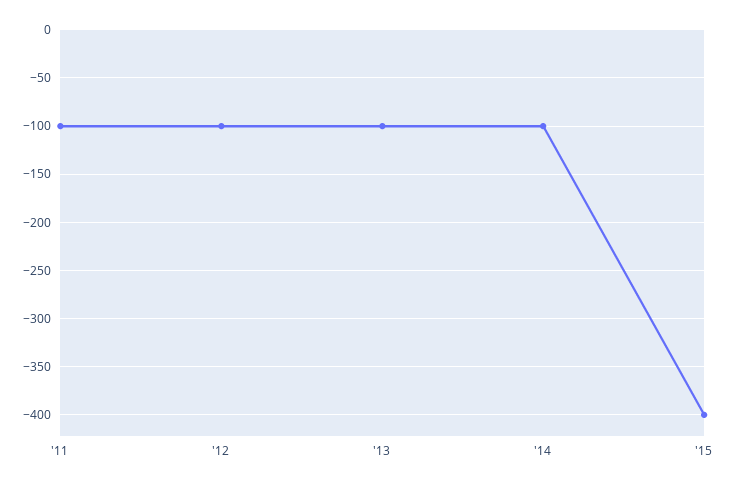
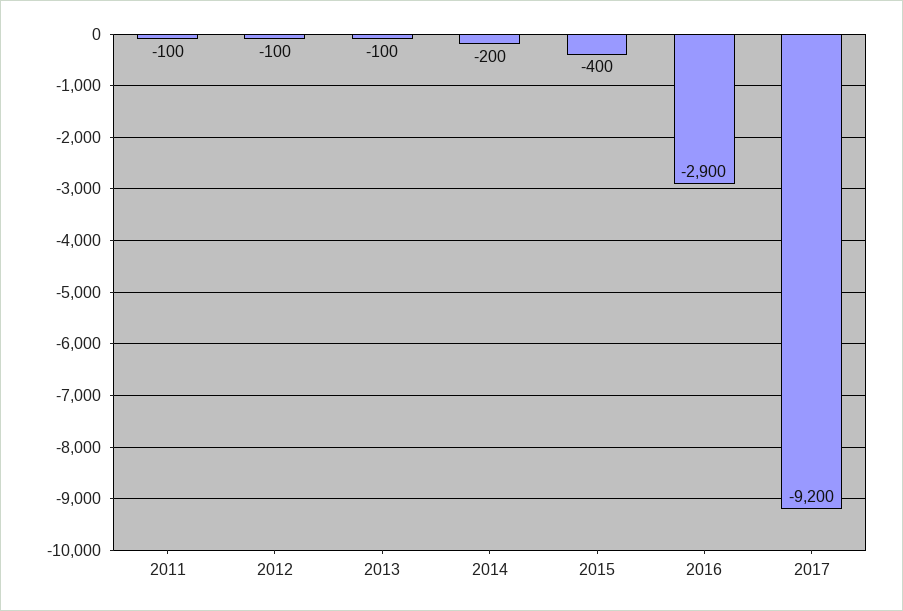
'14: -100 -> -200
2016: none -> -2900
2017: none -> -9200

